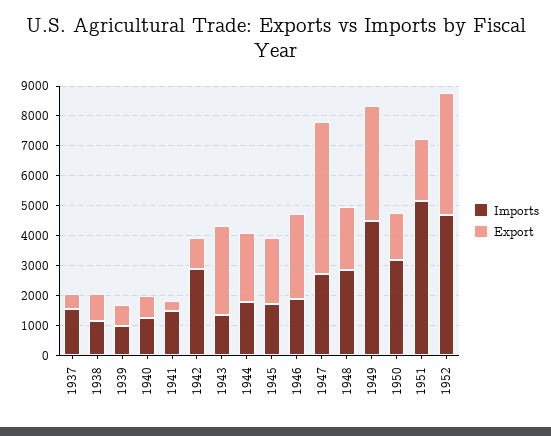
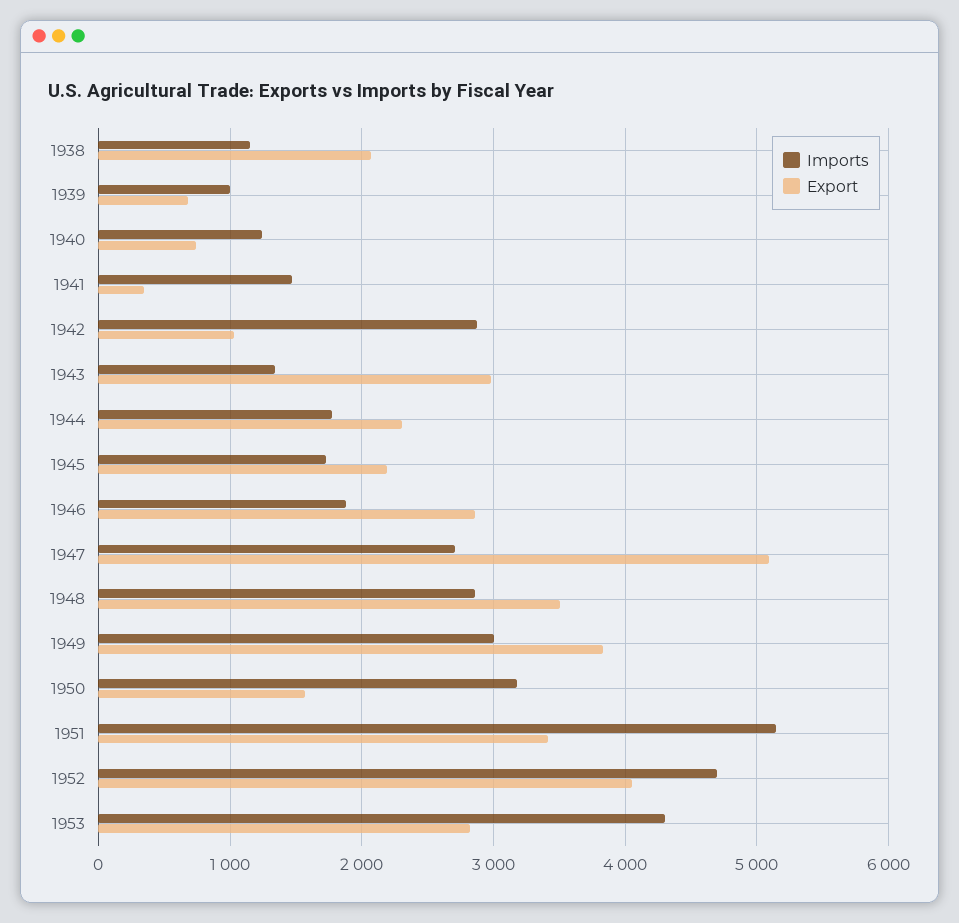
Imports, 1937: 1500 -> none
Export, 1937: 500 -> none
Export, 1938: 1000 -> 2100
Export, 1948: 2000 -> 3500
Imports, 1949: 4500 -> 3000
Export, 1951: 2000 -> 3400
Imports, 1953: none -> 4300
Export, 1953: none -> 2800

